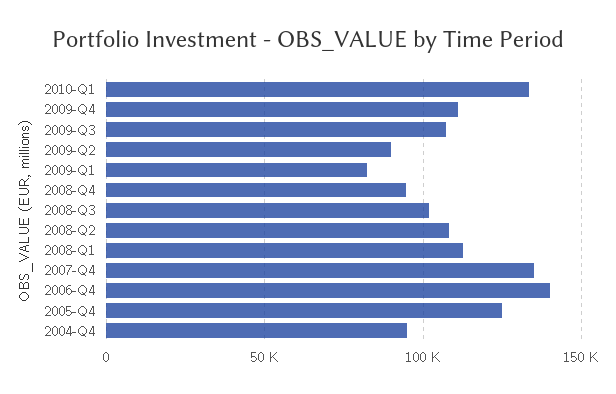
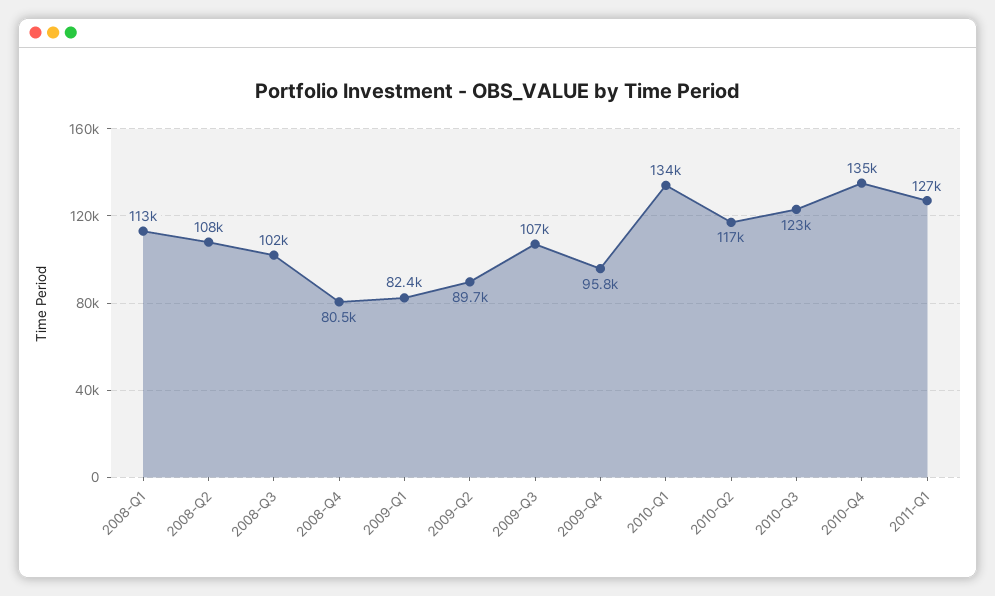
2009-Q4: 110000 -> 95800
2008-Q4: 95000 -> 80500
2007-Q4: 135000 -> none
2006-Q4: 140000 -> none
2005-Q4: 125000 -> none
2004-Q4: 95000 -> none
2010-Q2: none -> 117000
2010-Q3: none -> 123000
2010-Q4: none -> 135000
2011-Q1: none -> 127000

